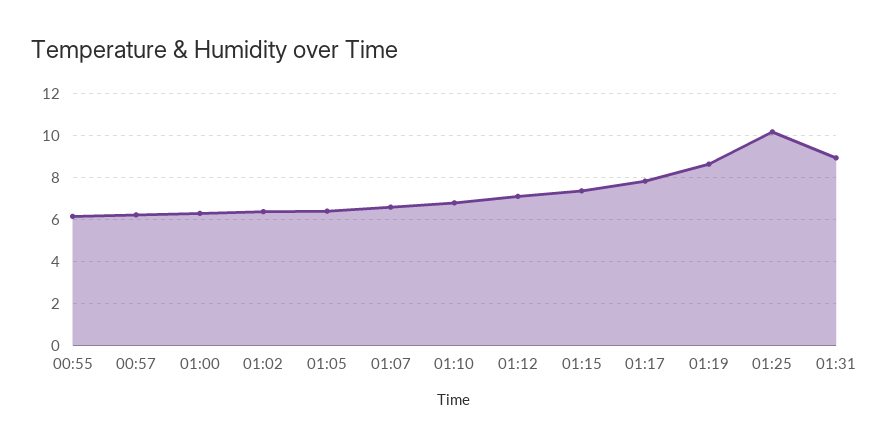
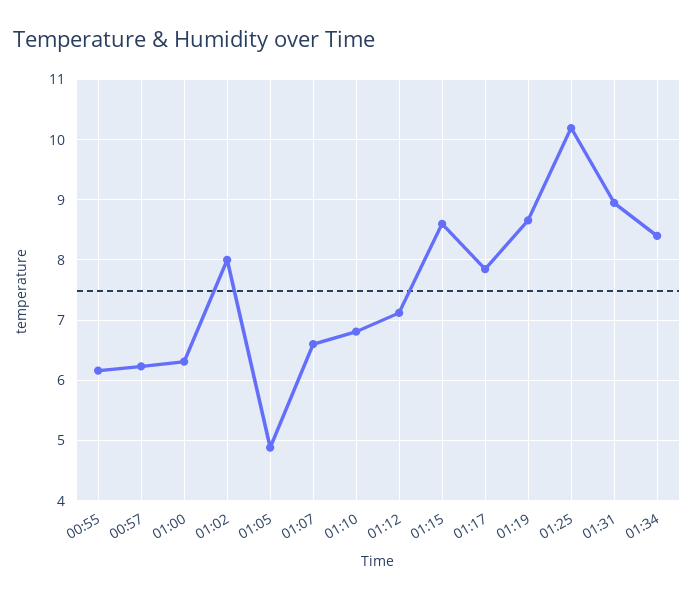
01:02: 6.5 -> 8
01:05: 6.5 -> 4.9
01:15: 7.5 -> 8.6
01:34: none -> 8.4

